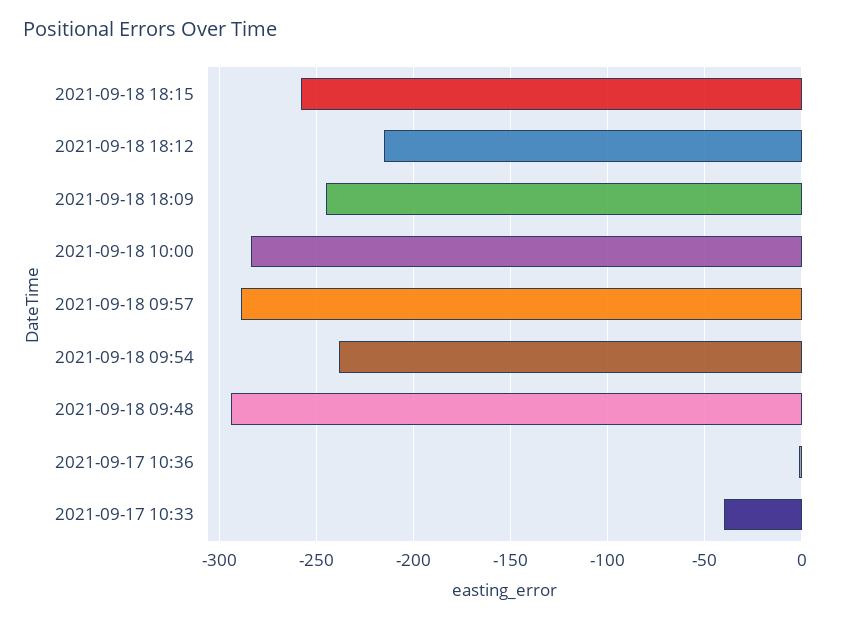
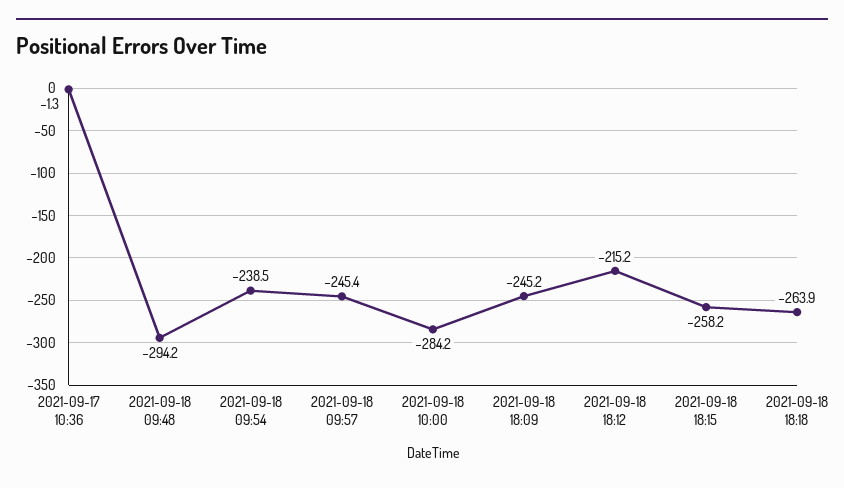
2021-09-18 09:57: -290 -> -245.4
2021-09-17 10:33: -40 -> none
2021-09-18 18:18: none -> -263.9

